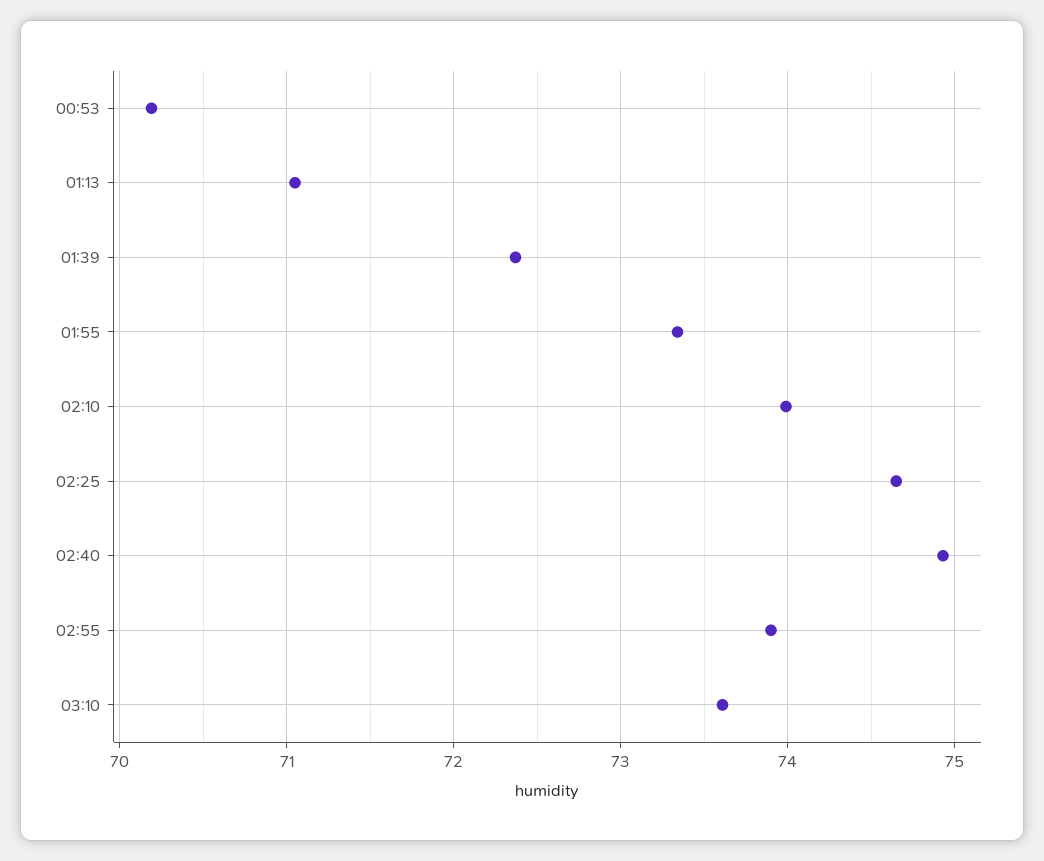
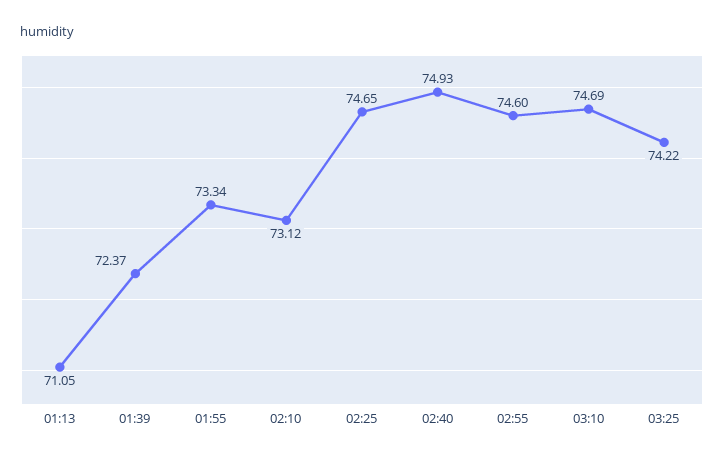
00:53: 70.2 -> none
02:10: 74 -> 73.12
02:55: 73.9 -> 74.6
03:10: 73.6 -> 74.69
03:25: none -> 74.22

